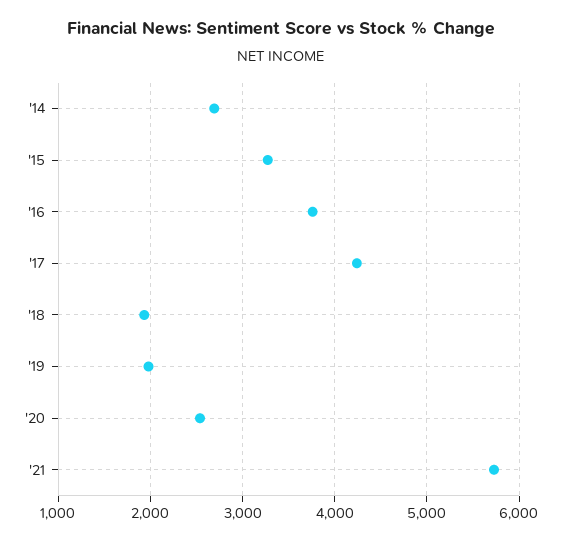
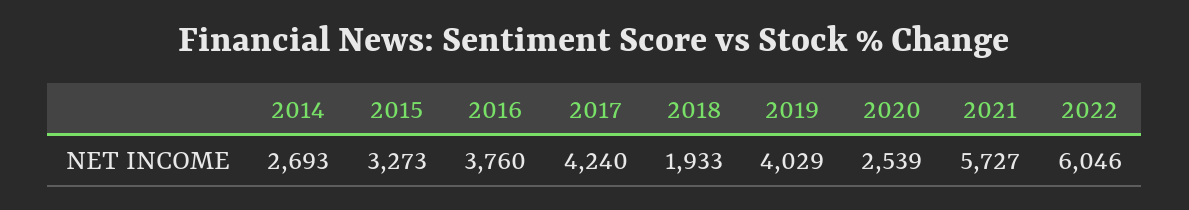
'19: 2000 -> 4029
2022: none -> 6046

